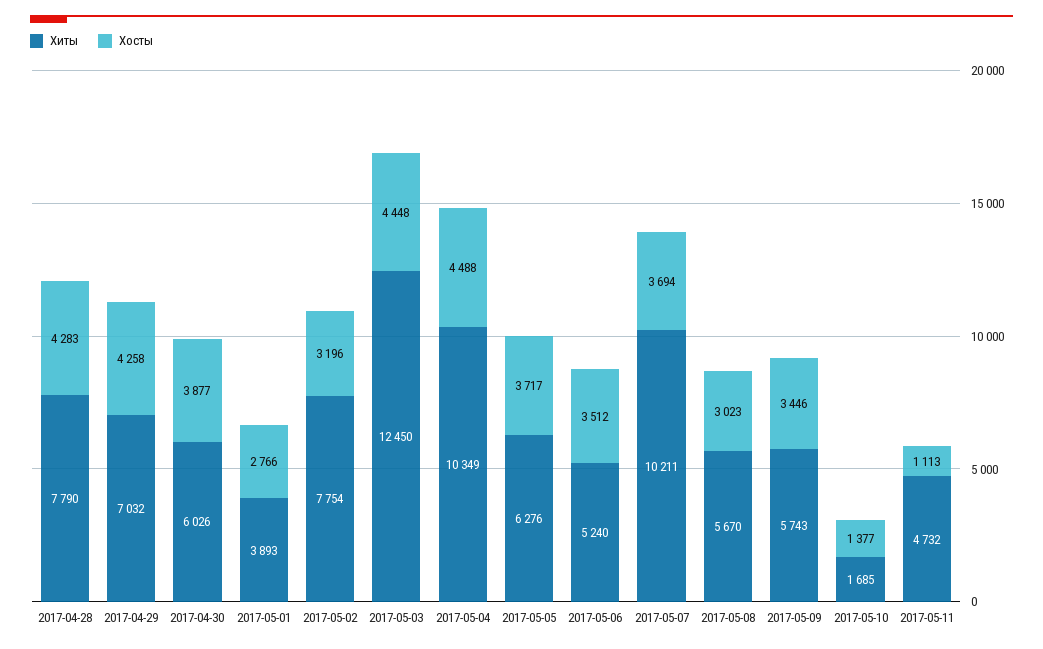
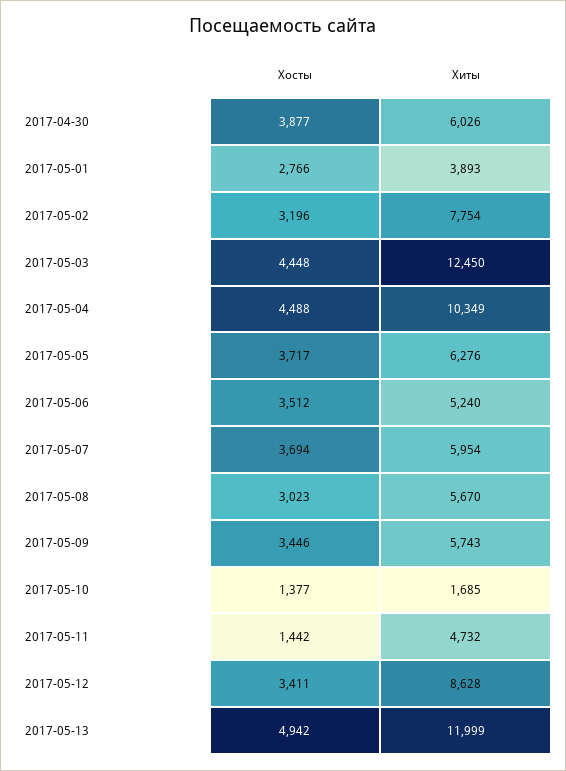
Хиты, 2017-04-28: 7790 -> none
Хосты, 2017-04-28: 4283 -> none
Хиты, 2017-04-29: 7032 -> none
Хосты, 2017-04-29: 4258 -> none
Хиты, 2017-05-07: 10211 -> 5954
Хосты, 2017-05-11: 1113 -> 1442
Хосты, 2017-05-12: none -> 3411
Хиты, 2017-05-12: none -> 8628
Хосты, 2017-05-13: none -> 4942
Хиты, 2017-05-13: none -> 11999

